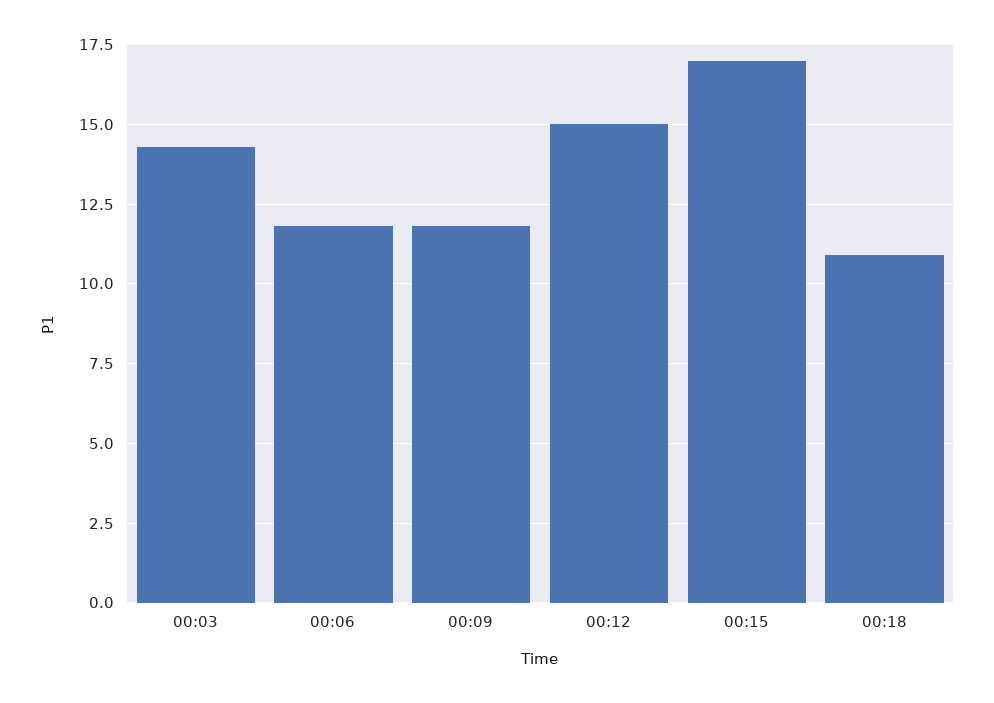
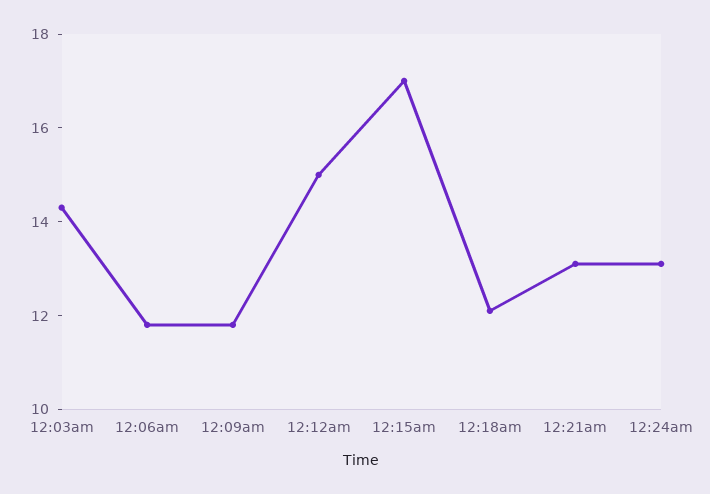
00:18: 11 -> 12
12:21am: none -> 13
12:24am: none -> 13

